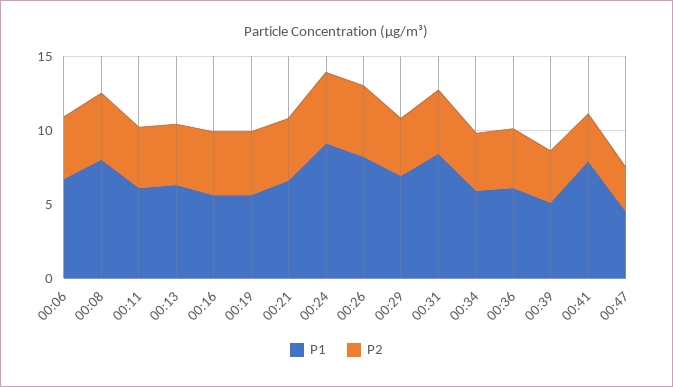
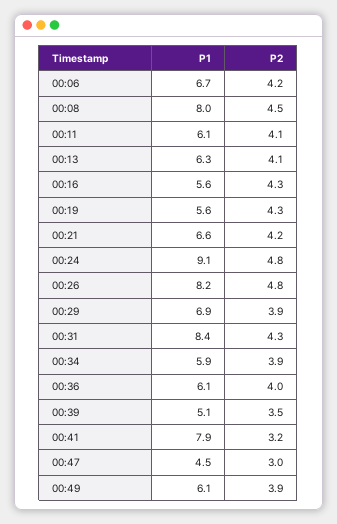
P1, 00:49: none -> 6.1
P2, 00:49: none -> 3.9

